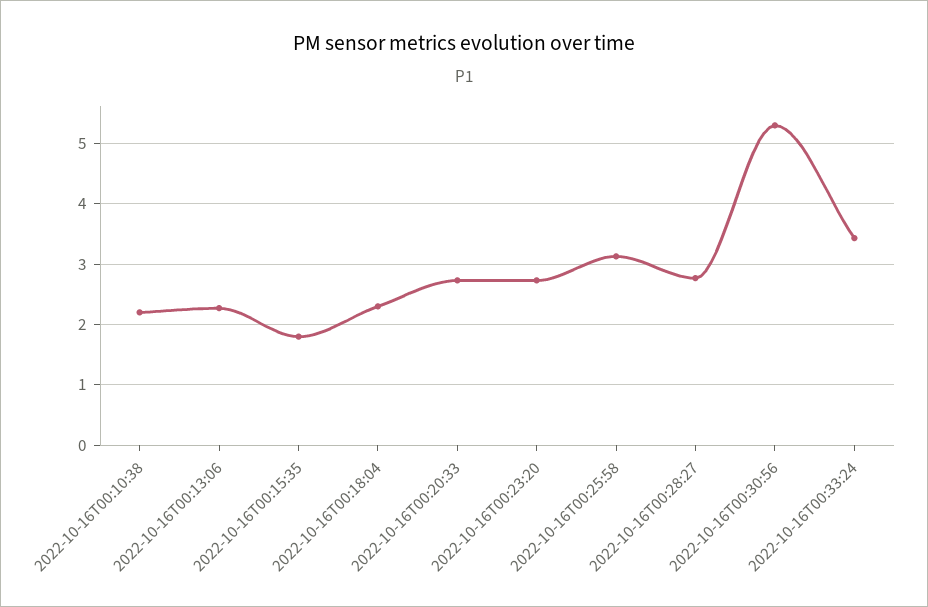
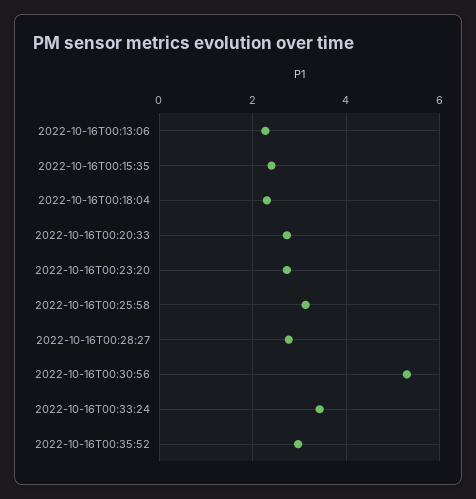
2022-10-16T00:10:38: 2.2 -> none
2022-10-16T00:15:35: 1.8 -> 2.4
2022-10-16T00:35:52: none -> 3

